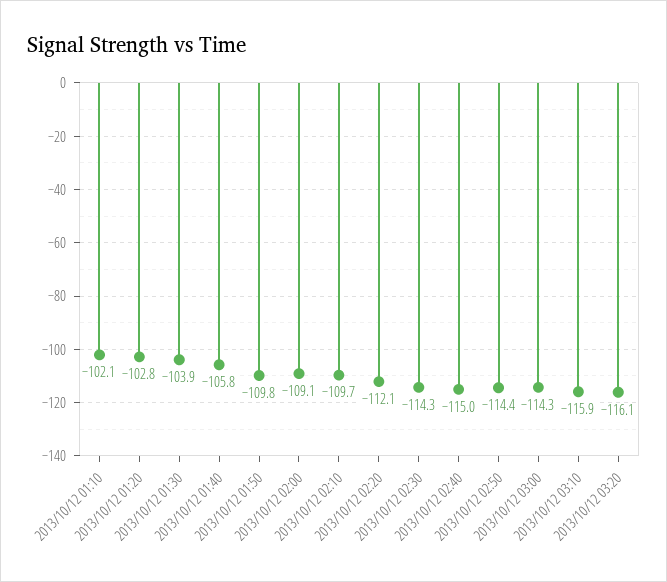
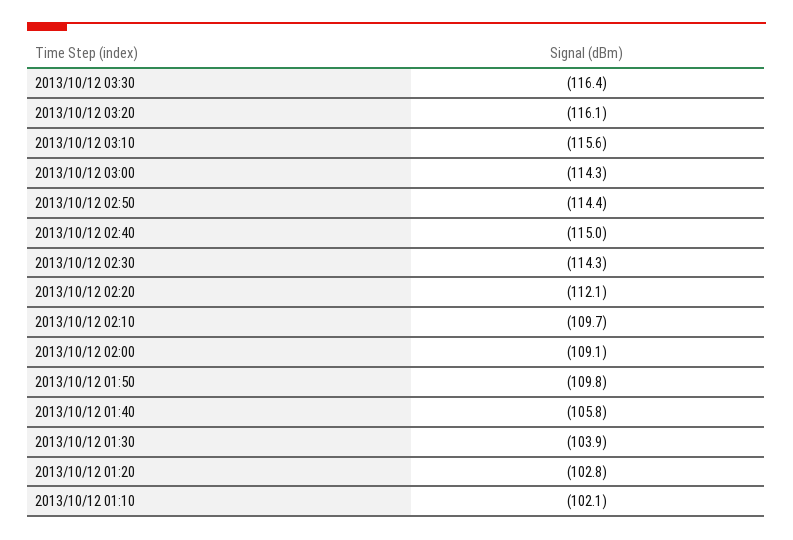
2013/10/12 03:10: -115.9 -> -115.6
2013/10/12 03:30: none -> -116.4

